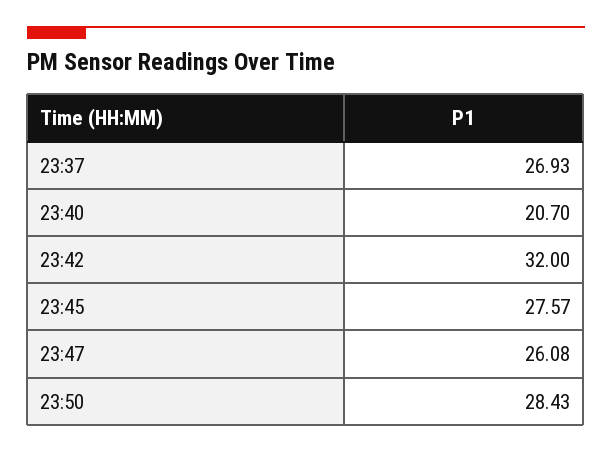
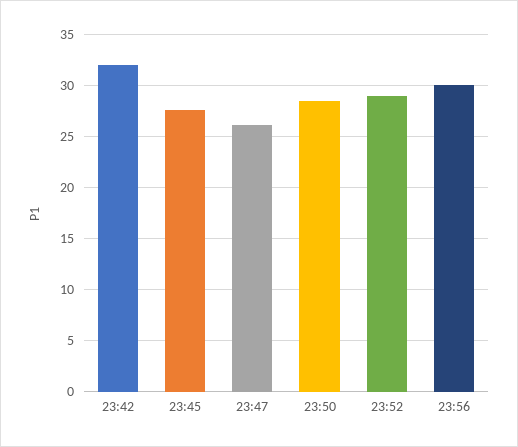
23:37: 26.93 -> none
23:40: 20.7 -> none
23:52: none -> 29
23:56: none -> 30

